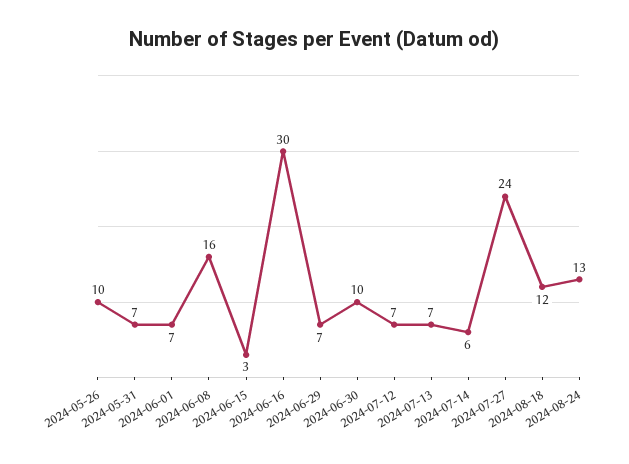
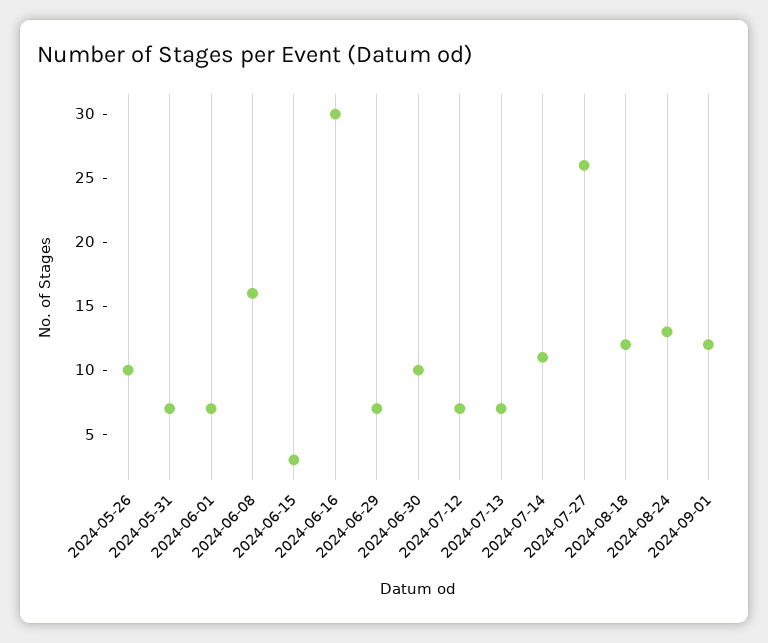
2024-07-14: 6 -> 11
2024-07-27: 24 -> 26
2024-09-01: none -> 12

